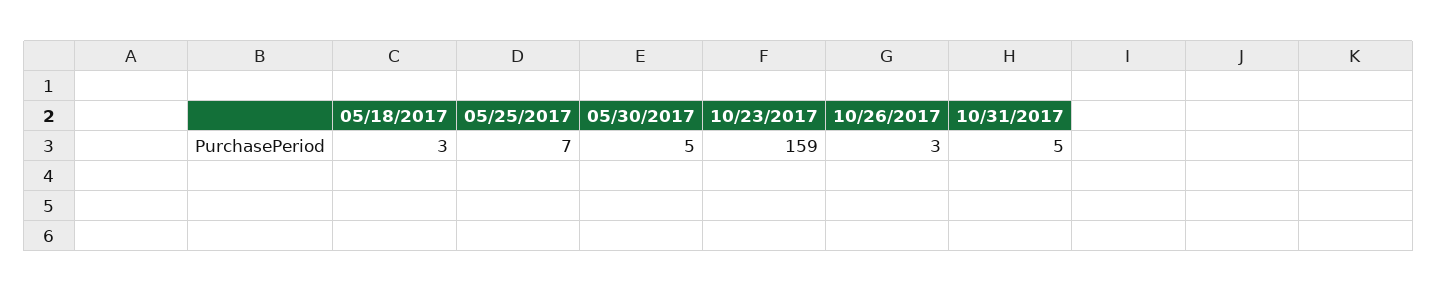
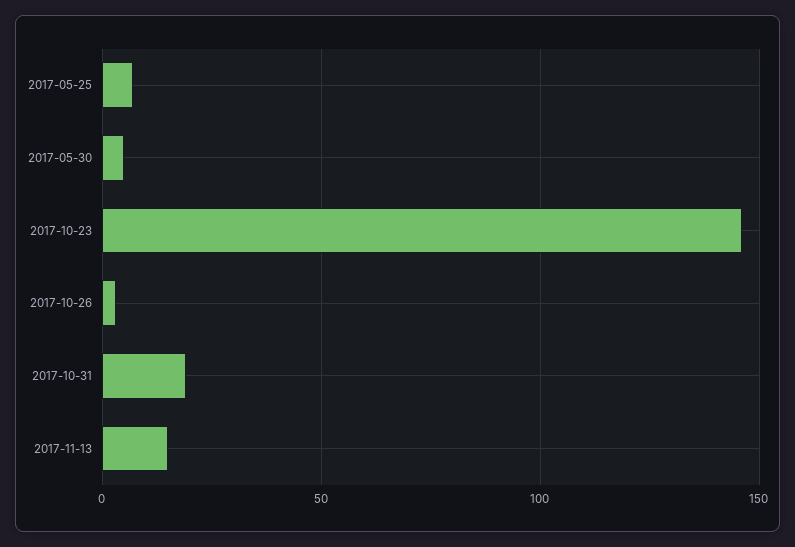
05/18/2017: 3 -> none
10/23/2017: 159 -> 145
10/31/2017: 5 -> 20
2017-11-13: none -> 15

